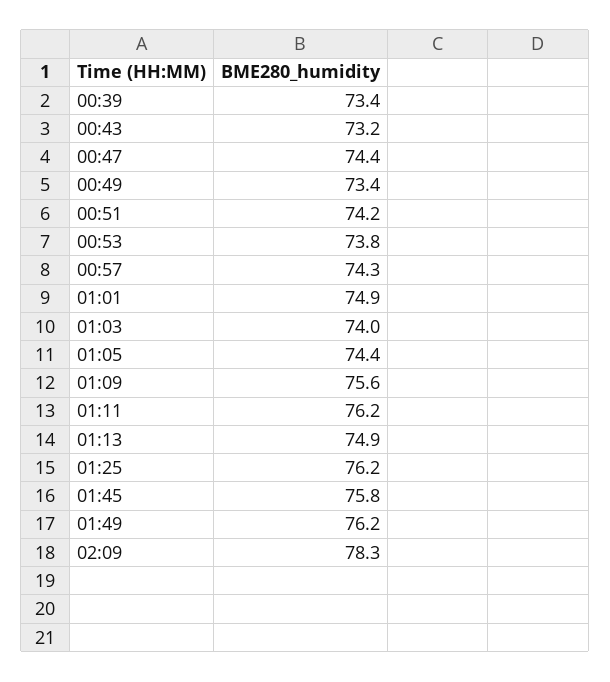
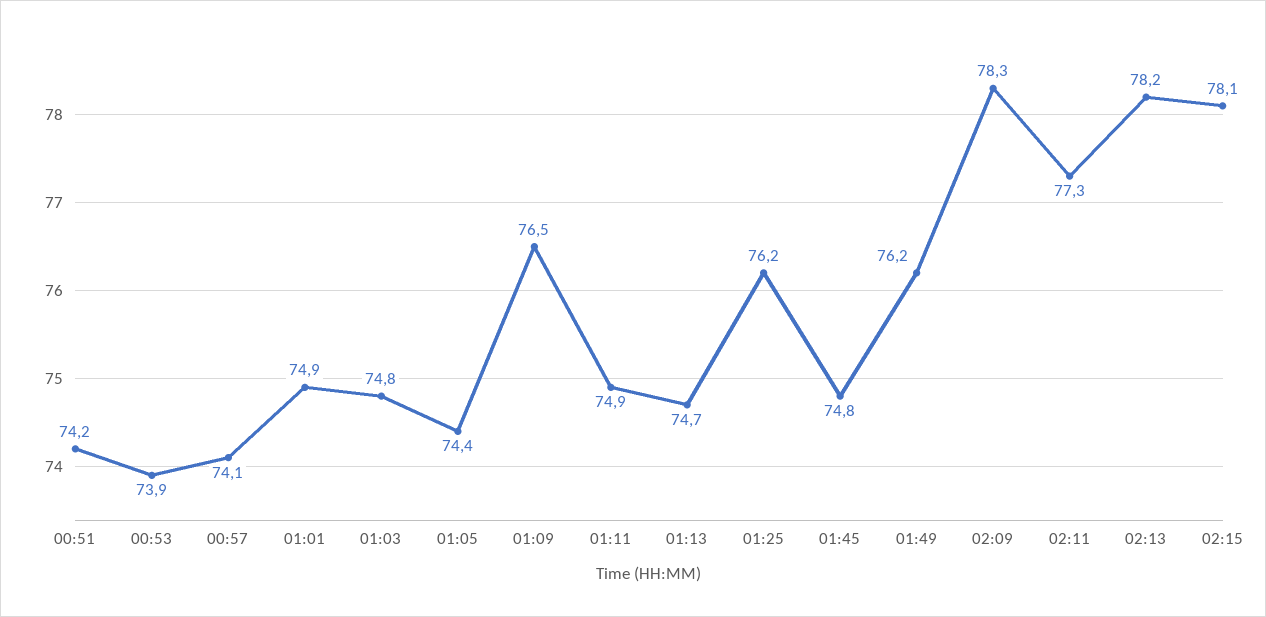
00:39: 73.4 -> none
00:43: 73.2 -> none
00:47: 74.4 -> none
00:49: 73.4 -> none
00:53: 73.8 -> 73.9
00:57: 74.3 -> 74.1
01:03: 74 -> 74.8
01:09: 75.6 -> 76.5
01:11: 76.2 -> 74.9
01:13: 74.9 -> 74.7
01:45: 75.8 -> 74.8
02:11: none -> 77.3
02:13: none -> 78.2
02:15: none -> 78.1

